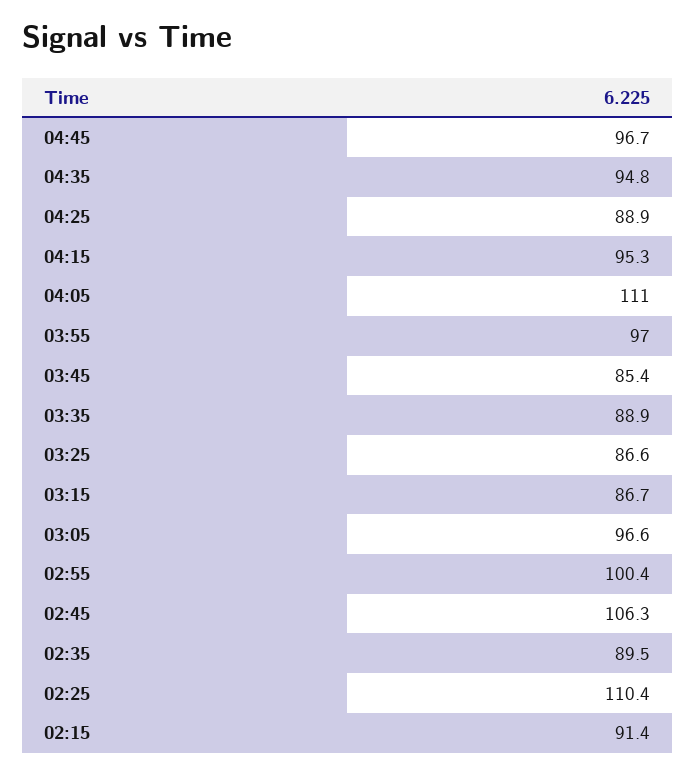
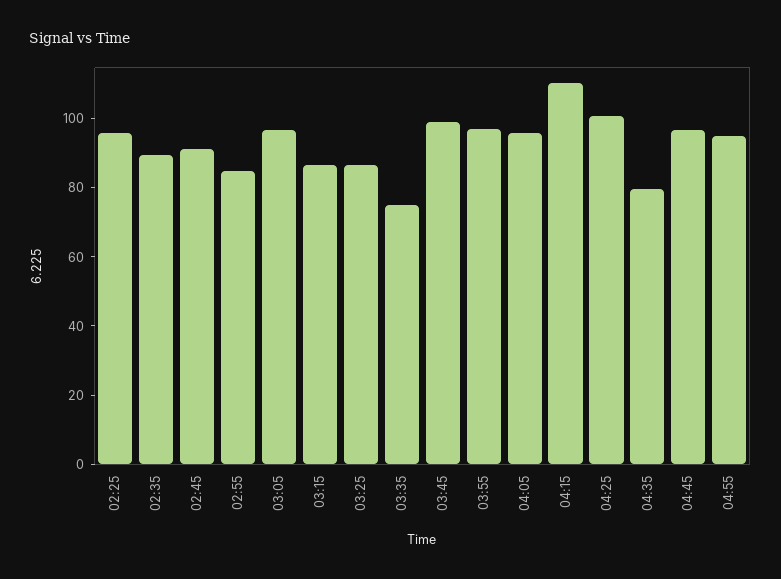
04:35: 94.8 -> 80
04:25: 88.9 -> 100
04:15: 95.3 -> 110
04:05: 111 -> 95
03:45: 85.4 -> 100
03:35: 88.9 -> 75
02:55: 100.4 -> 85
02:45: 106.3 -> 90
02:25: 110.4 -> 95
02:15: 91.4 -> none
04:55: none -> 95

